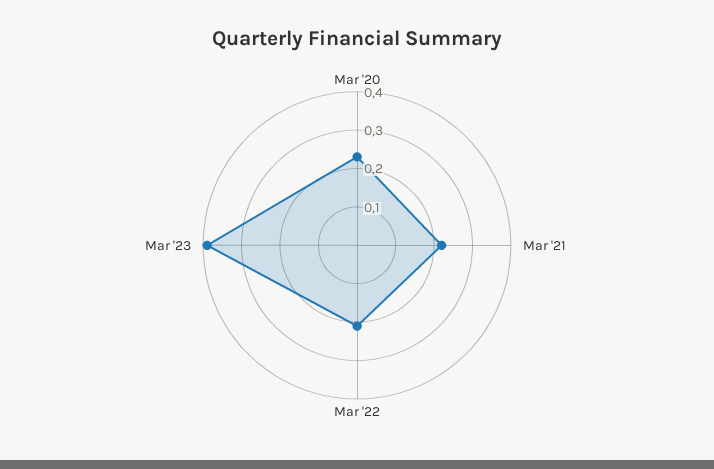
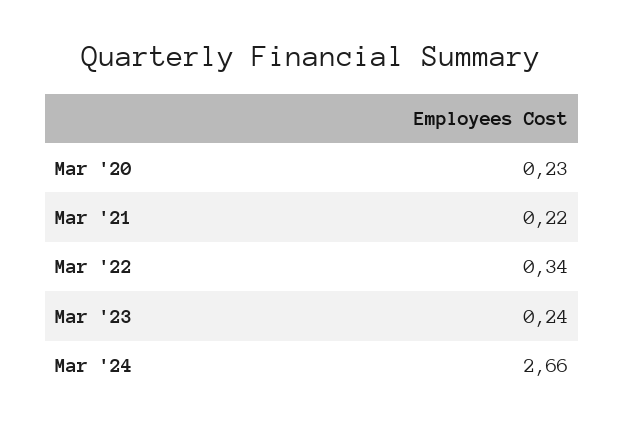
Mar '22: 0.2 -> 0.34
Mar '23: 0.4 -> 0.24
Mar '24: none -> 2.66

